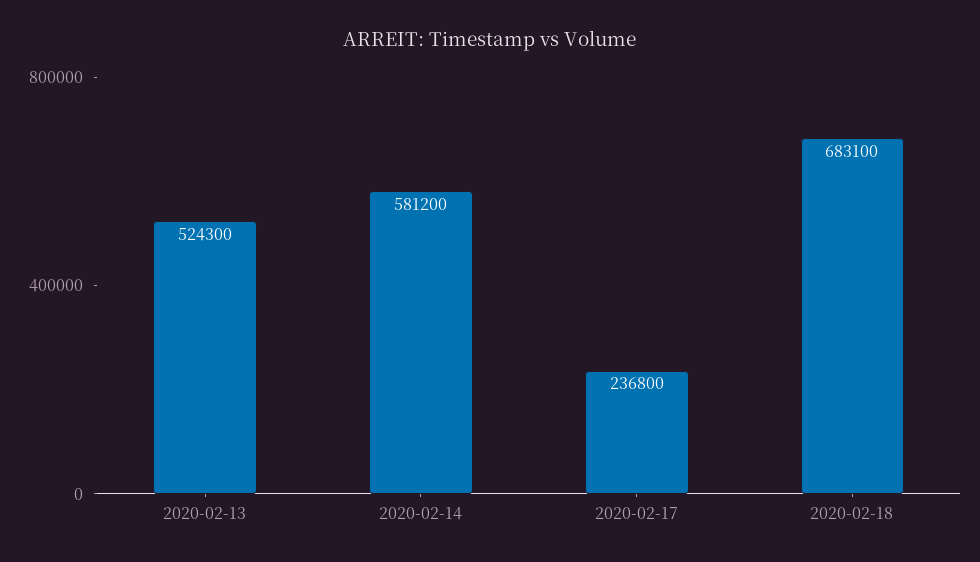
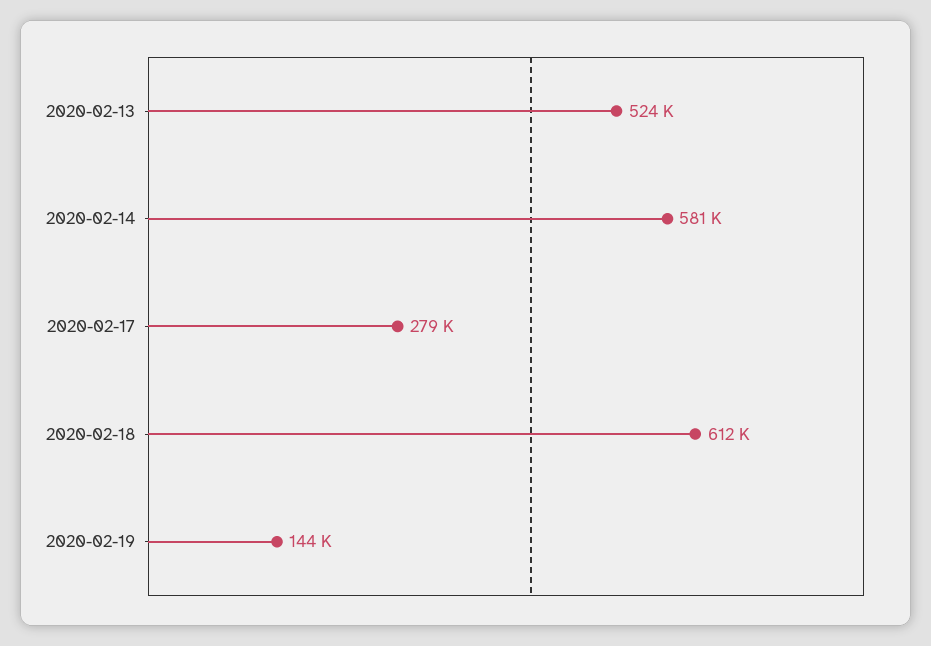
2020-02-17: 236800 -> 279000
2020-02-18: 683100 -> 612000
2020-02-19: none -> 144000

